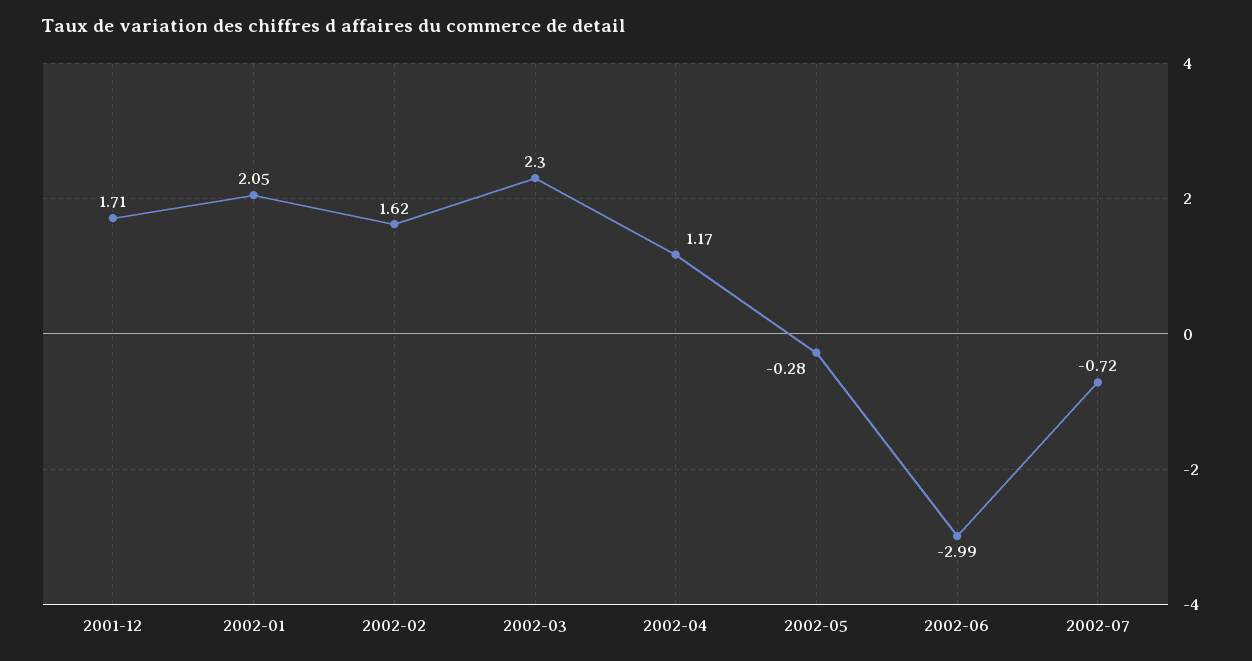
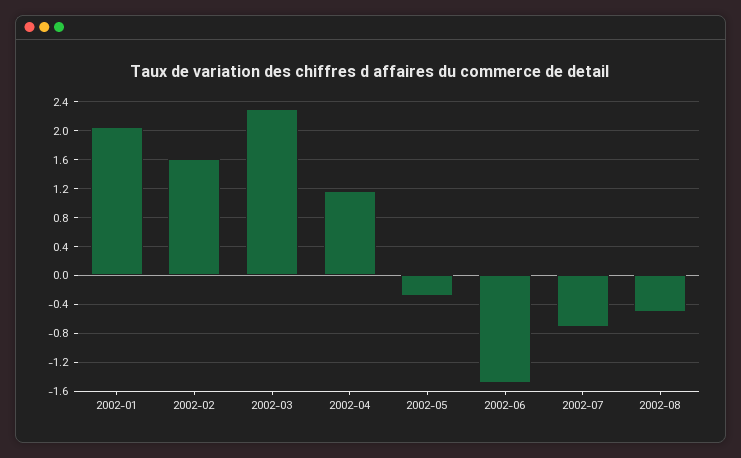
2001-12: 1.71 -> none
2002-06: -2.99 -> -1.5
2002-08: none -> -0.5

